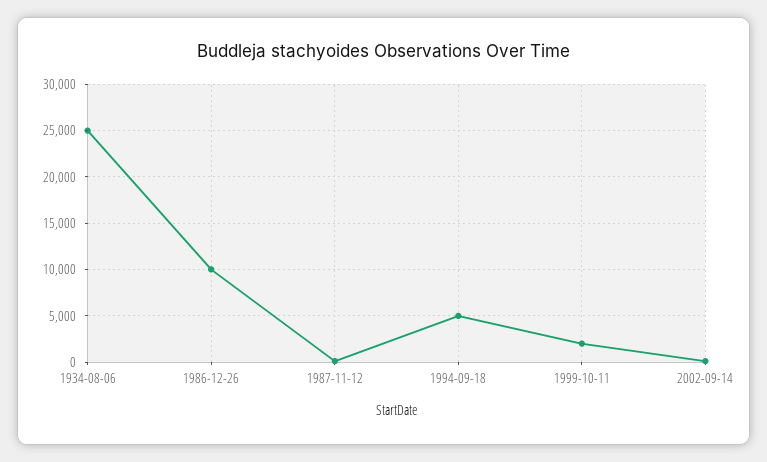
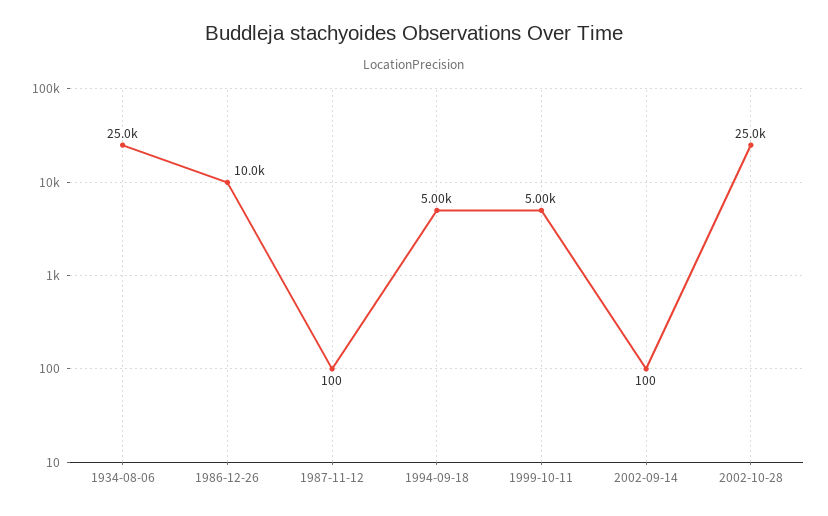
1999-10-11: 2000 -> 5000
2002-10-28: none -> 25000

